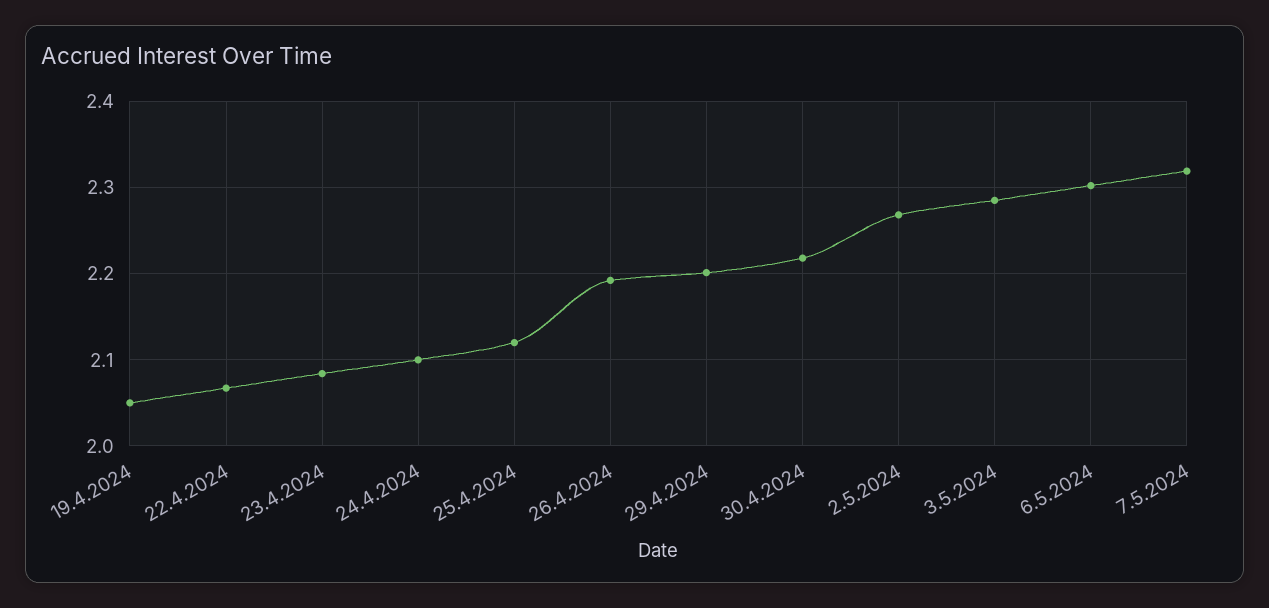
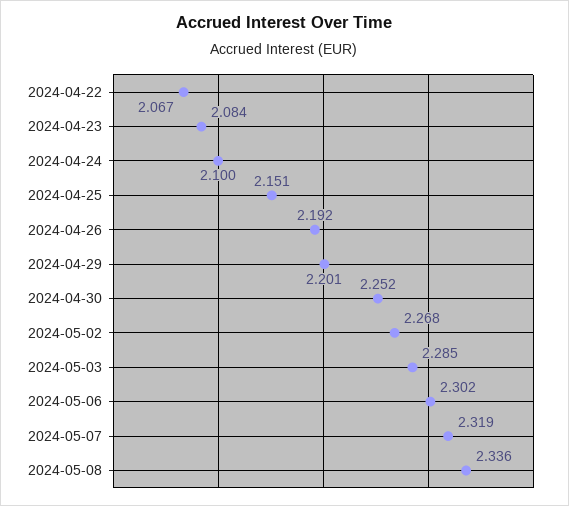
19.4.2024: 2.05 -> none
25.4.2024: 2.12 -> 2.151
30.4.2024: 2.22 -> 2.252
2024-05-08: none -> 2.336

